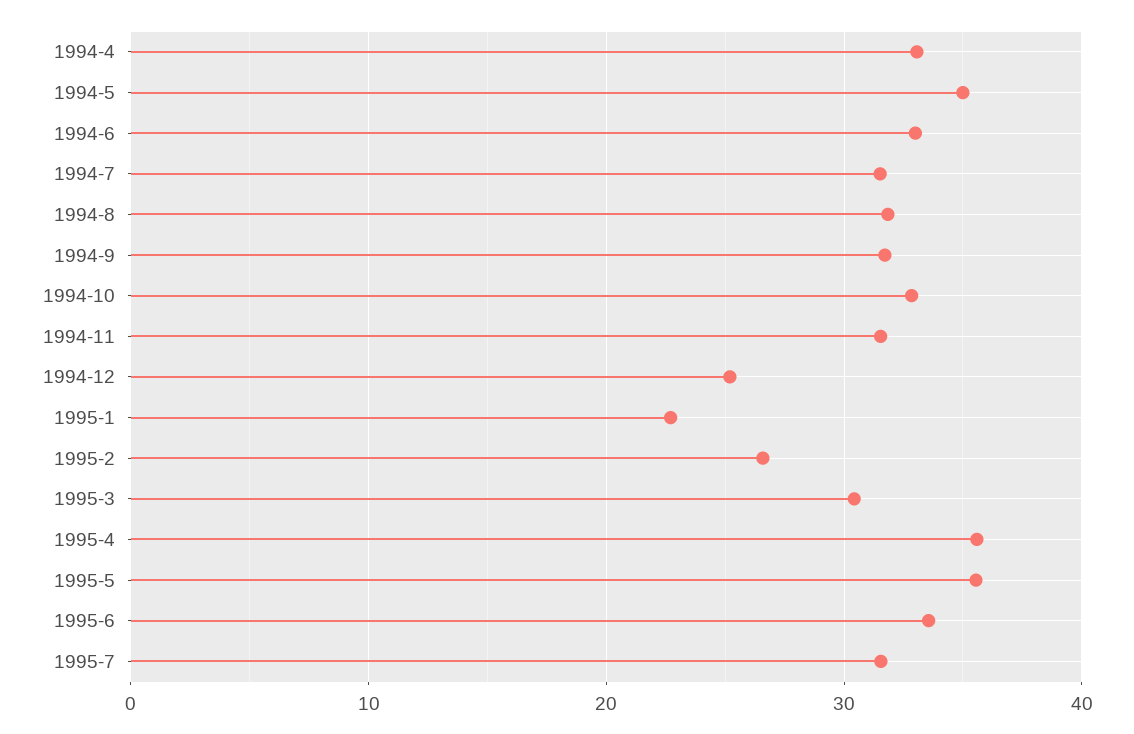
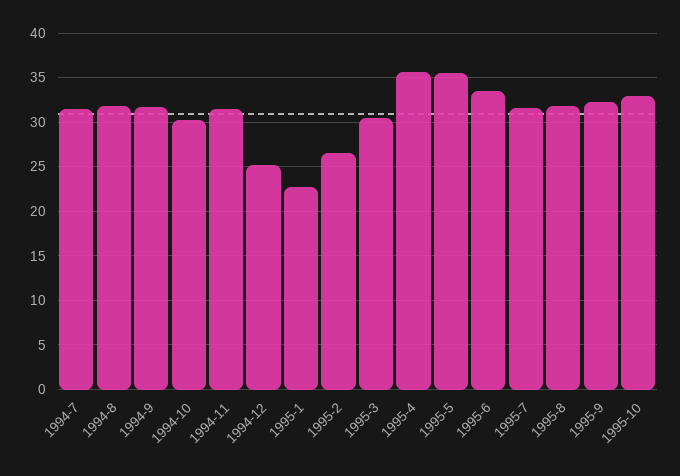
1994-4: 33 -> none
1994-5: 35 -> none
1994-6: 33 -> none
1994-10: 33 -> 30
1995-8: none -> 32
1995-9: none -> 32
1995-10: none -> 33

